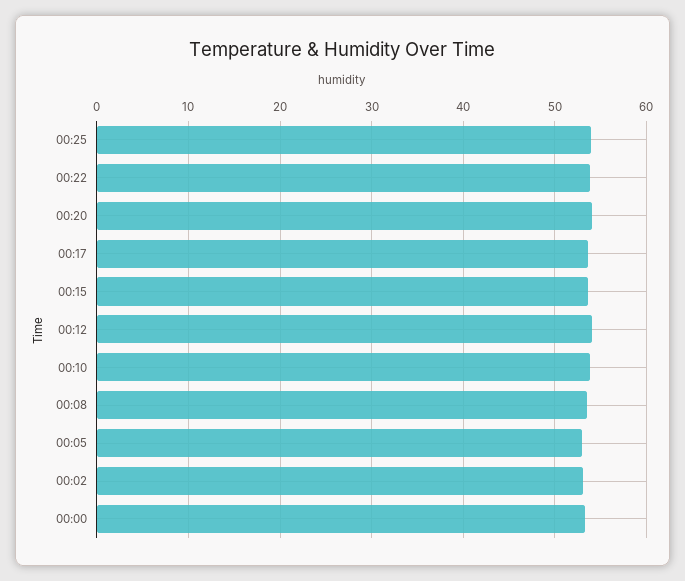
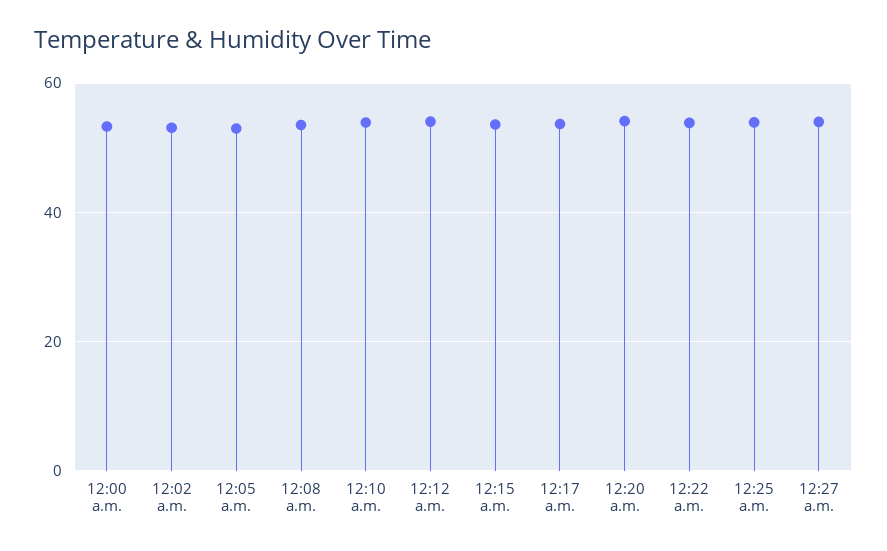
12:27 a.m.: none -> 54

